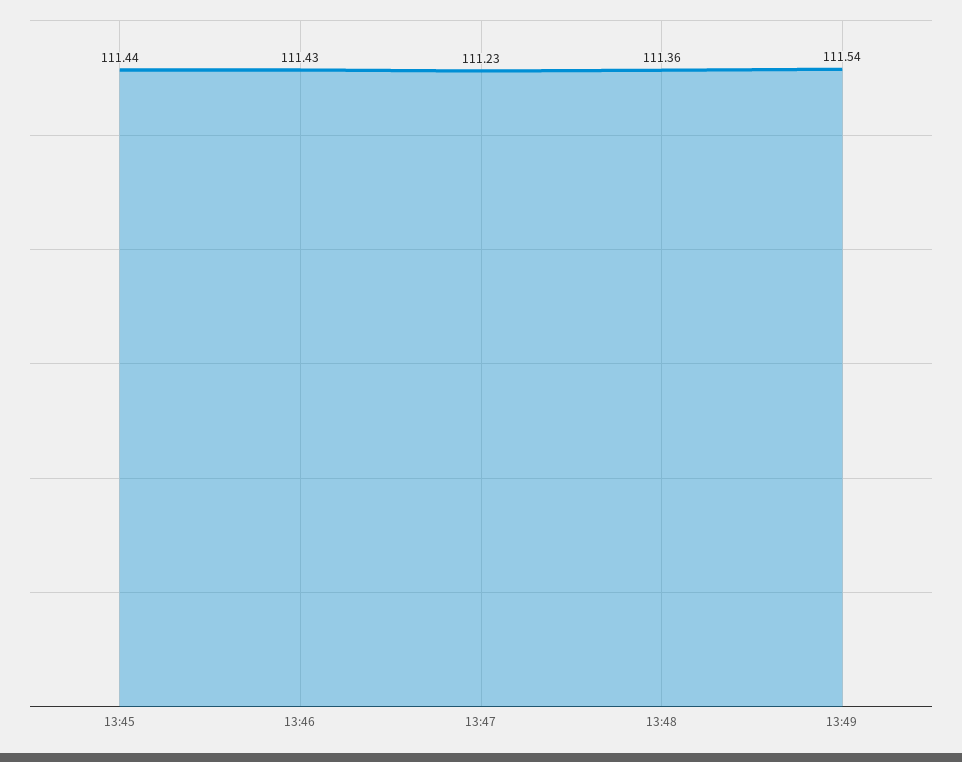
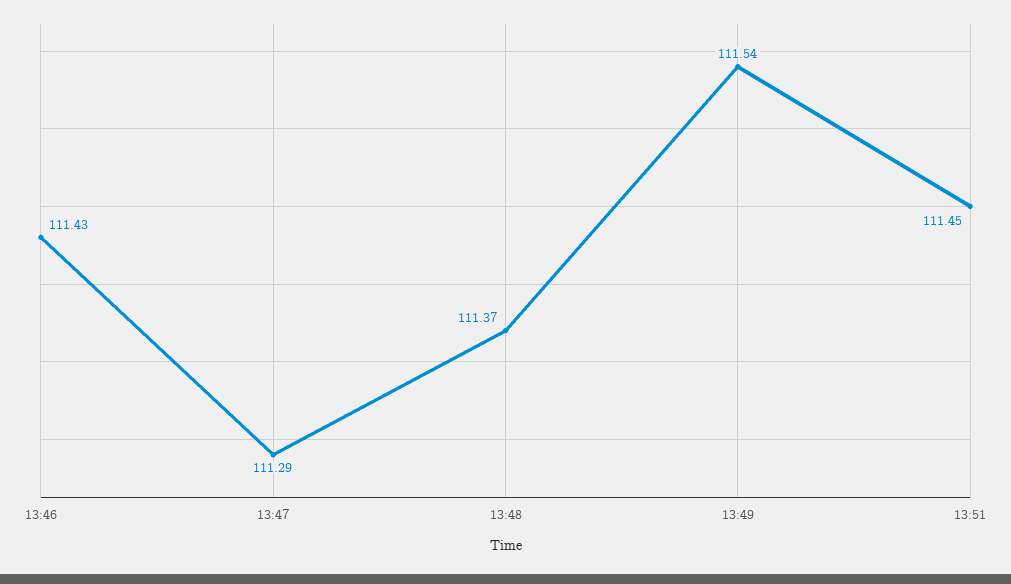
13:45: 111.44 -> none
13:47: 111.23 -> 111.29
13:48: 111.36 -> 111.37
13:51: none -> 111.45

